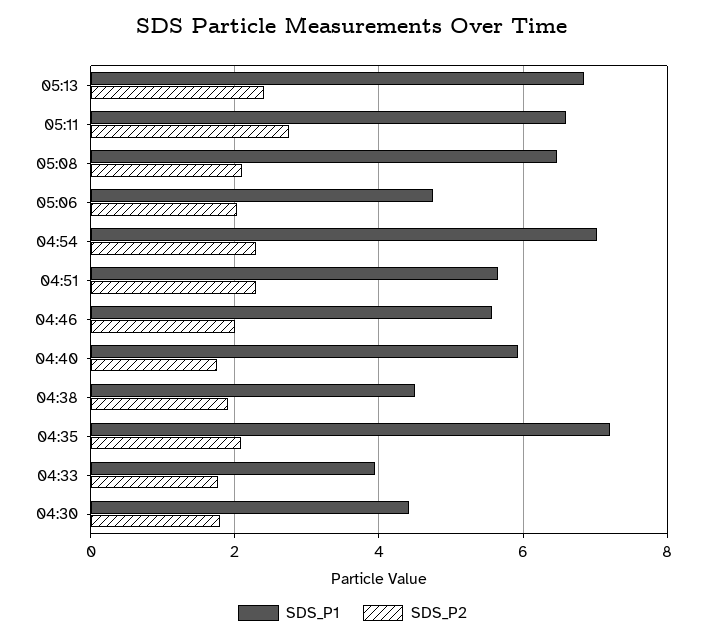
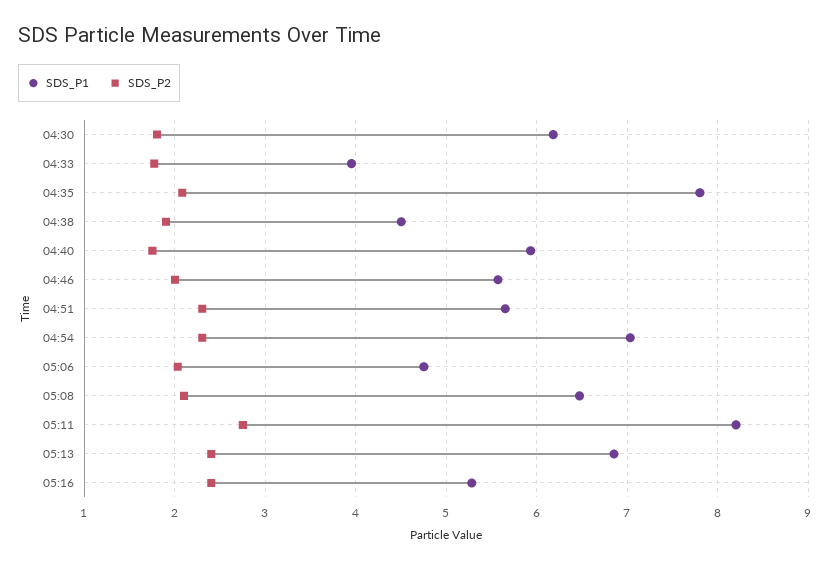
SDS_P1, 05:11: 6.6 -> 8.2
SDS_P1, 04:35: 7.2 -> 7.8
SDS_P1, 04:30: 4.4 -> 6.2
SDS_P1, 05:16: none -> 5.3
SDS_P2, 05:16: none -> 2.4

